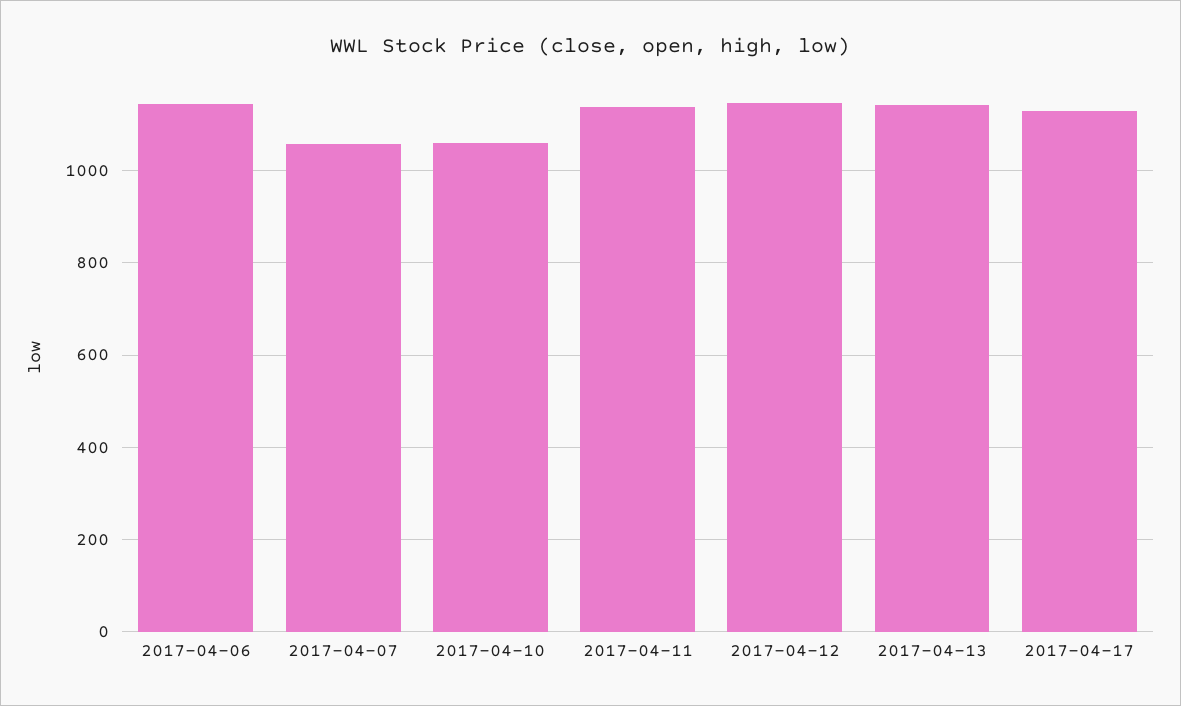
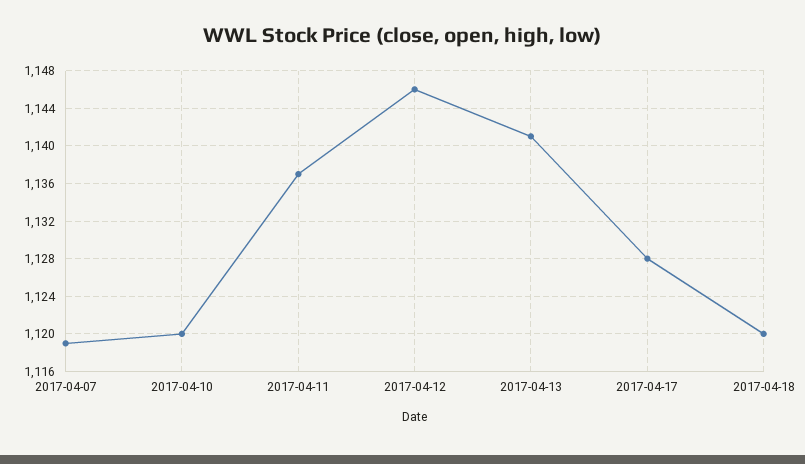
2017-04-06: 1140 -> none
2017-04-07: 1060 -> 1119
2017-04-10: 1060 -> 1120
2017-04-18: none -> 1120

